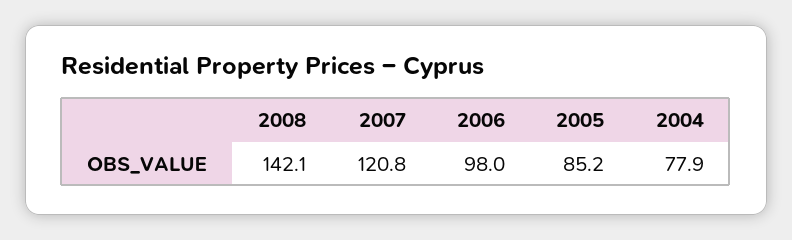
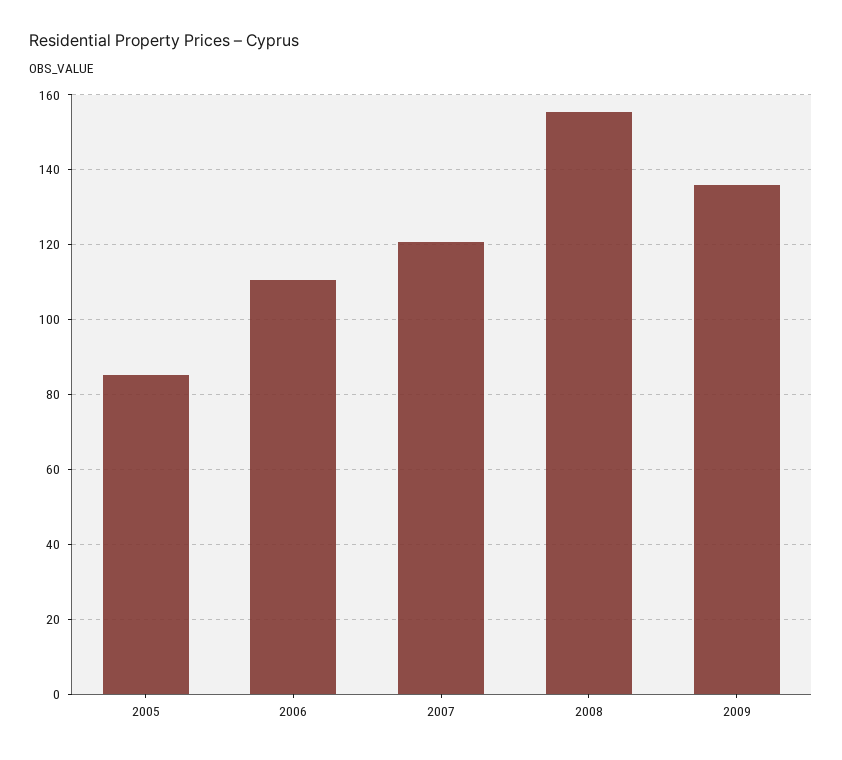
2008: 142.1 -> 156
2006: 98 -> 110
2004: 77.9 -> none
2009: none -> 136

